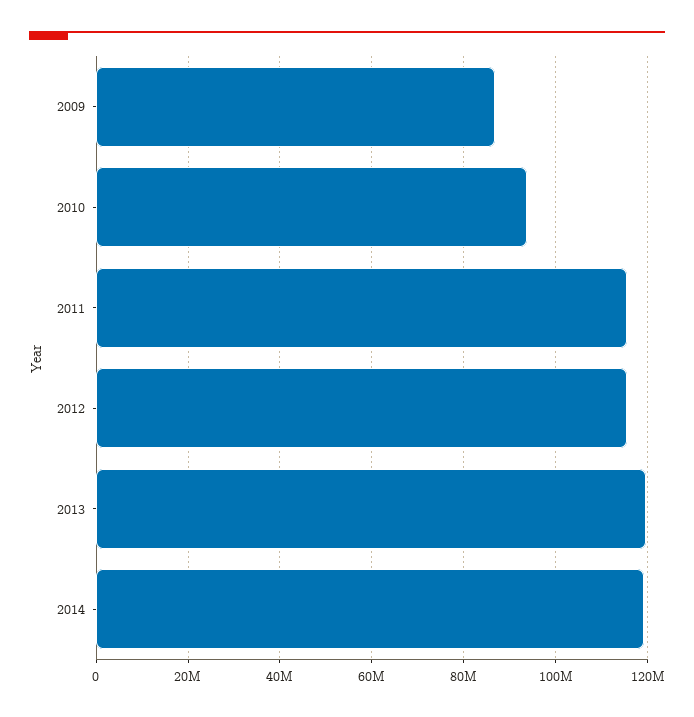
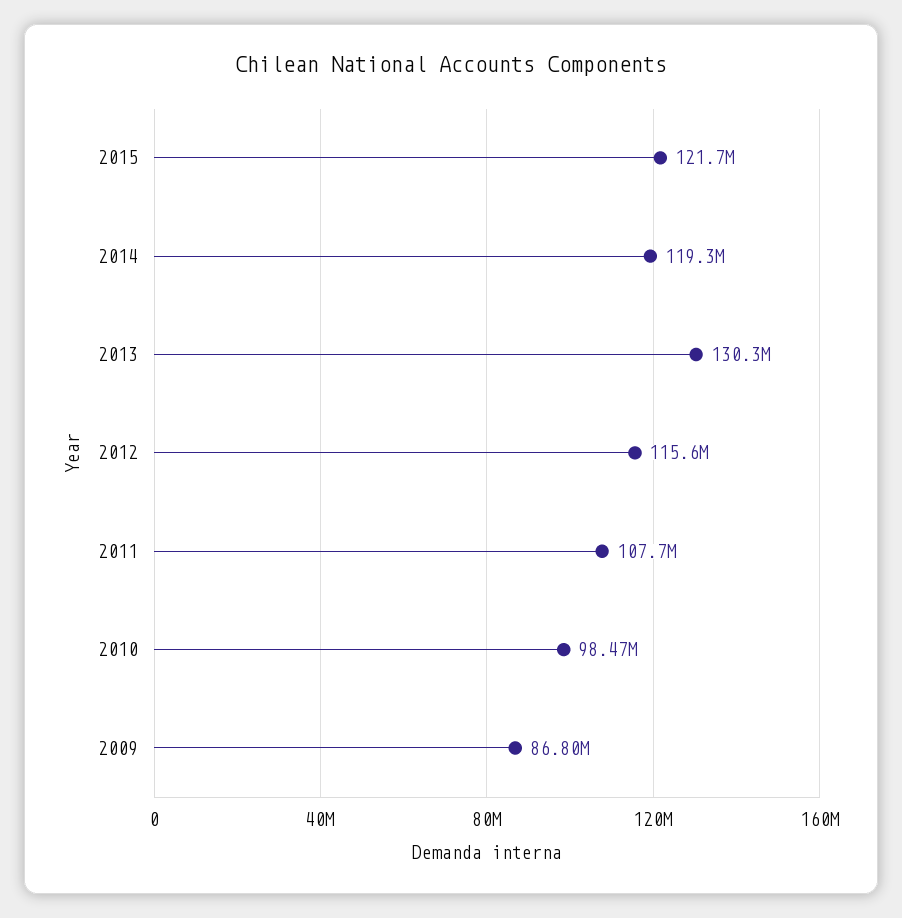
2010: 94000000 -> 98470000
2011: 116000000 -> 107700000
2013: 120000000 -> 130300000
2015: none -> 121700000

